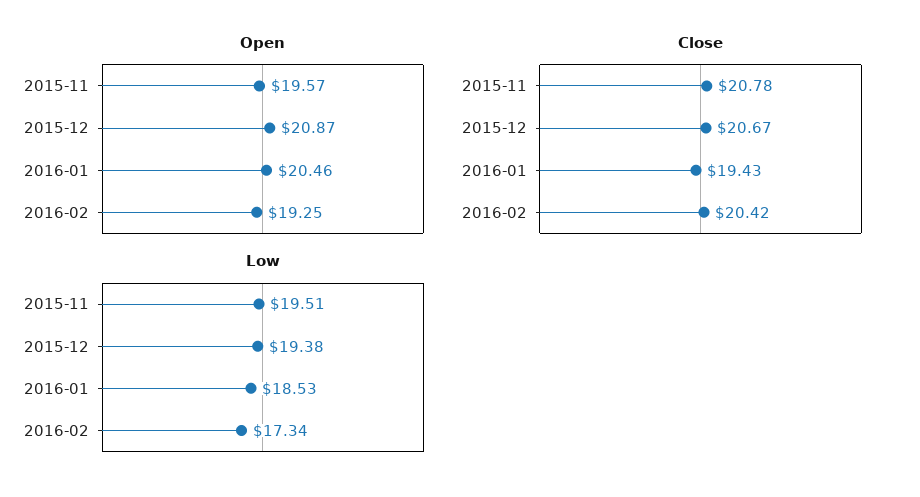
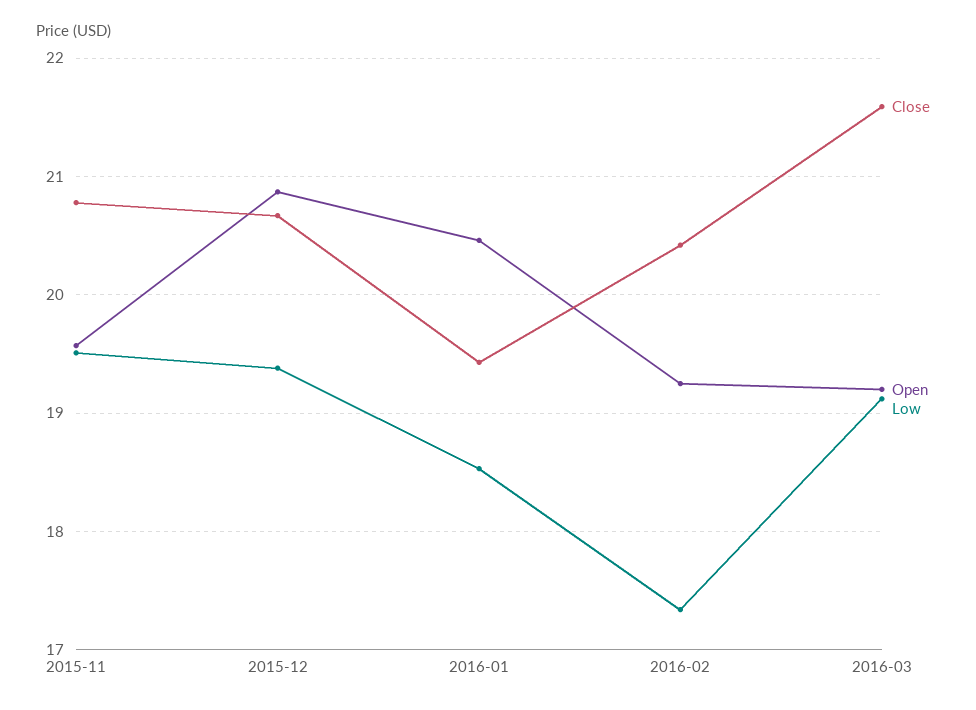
Close, 2016-03: none -> 21.6
Open, 2016-03: none -> 19.2
Low, 2016-03: none -> 19.1

